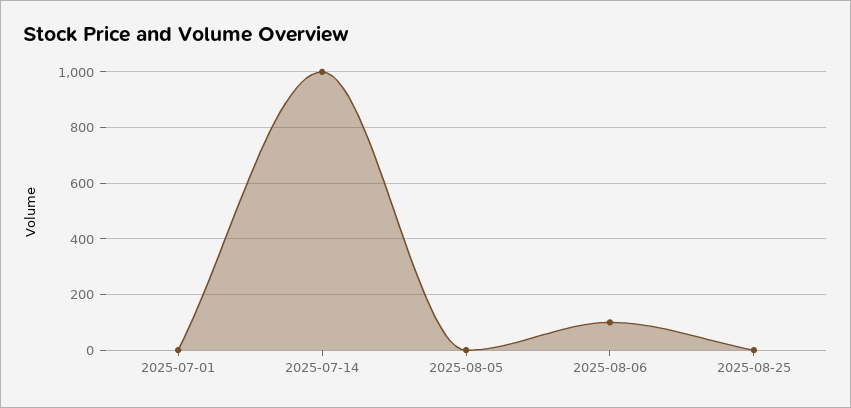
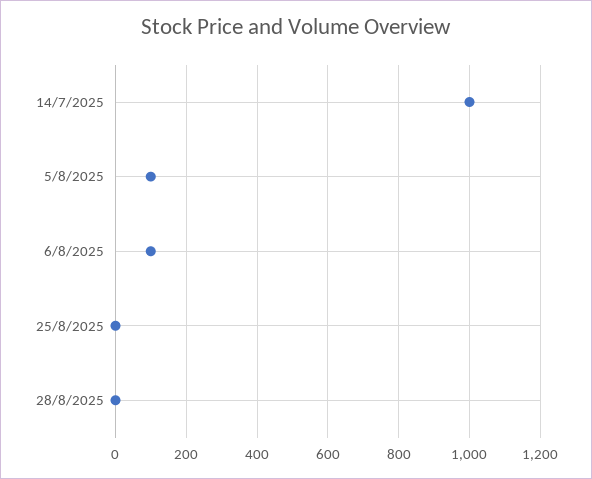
2025-07-01: 0 -> none
2025-08-05: 0 -> 100
28/8/2025: none -> 0

